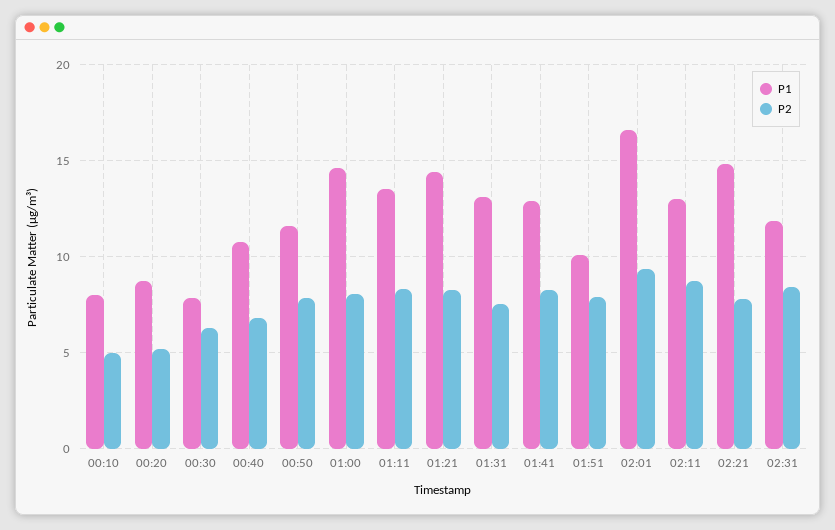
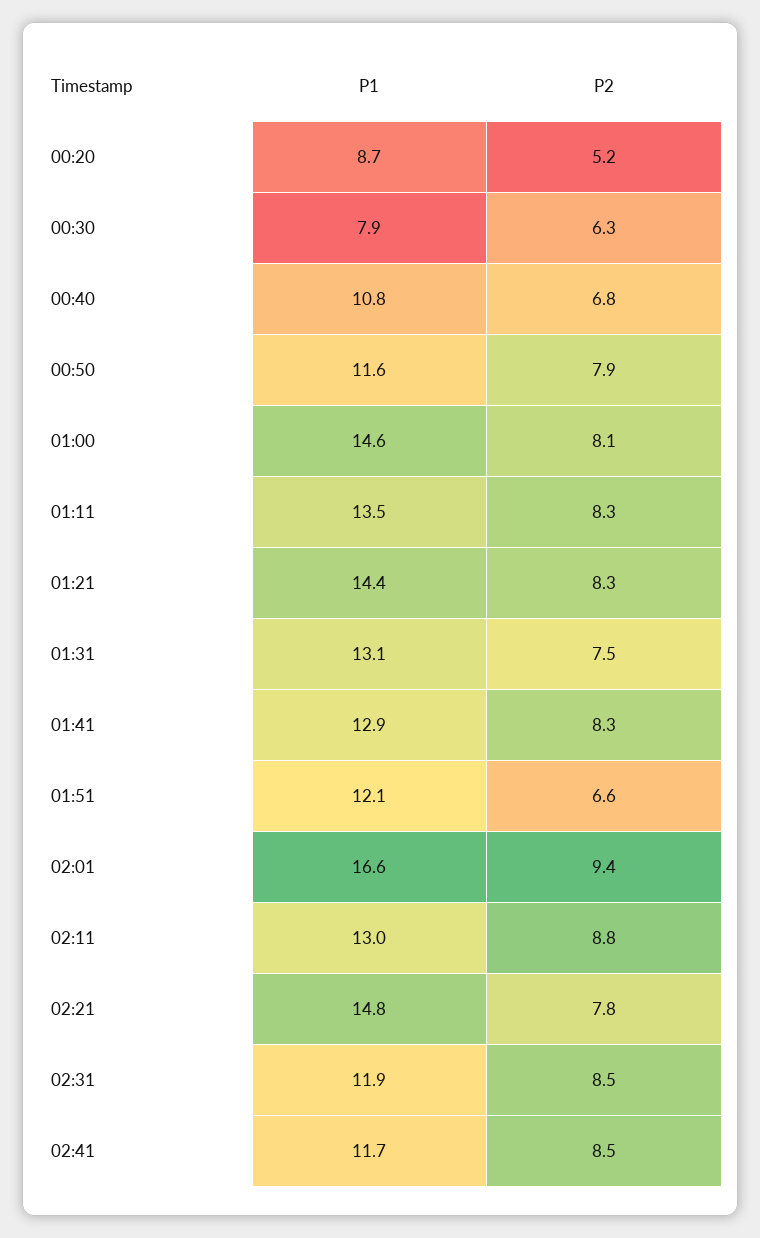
P1, 00:10: 8 -> none
P2, 00:10: 5 -> none
P1, 01:51: 10 -> 12.1
P2, 01:51: 8 -> 6.6
P1, 02:41: none -> 11.7
P2, 02:41: none -> 8.5

